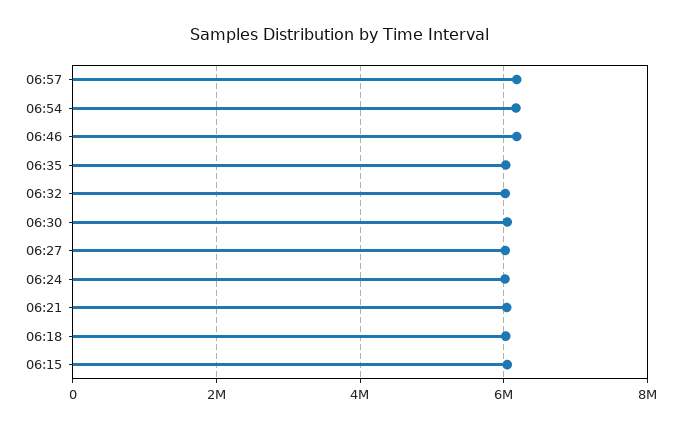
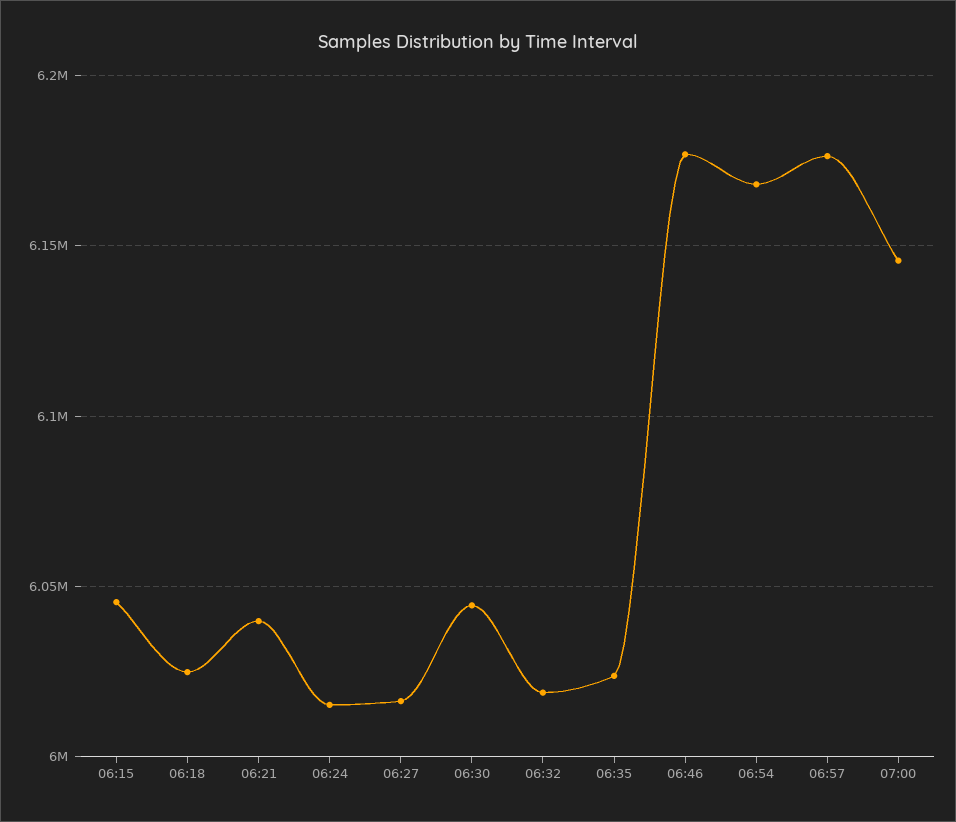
07:00: none -> 6145000

